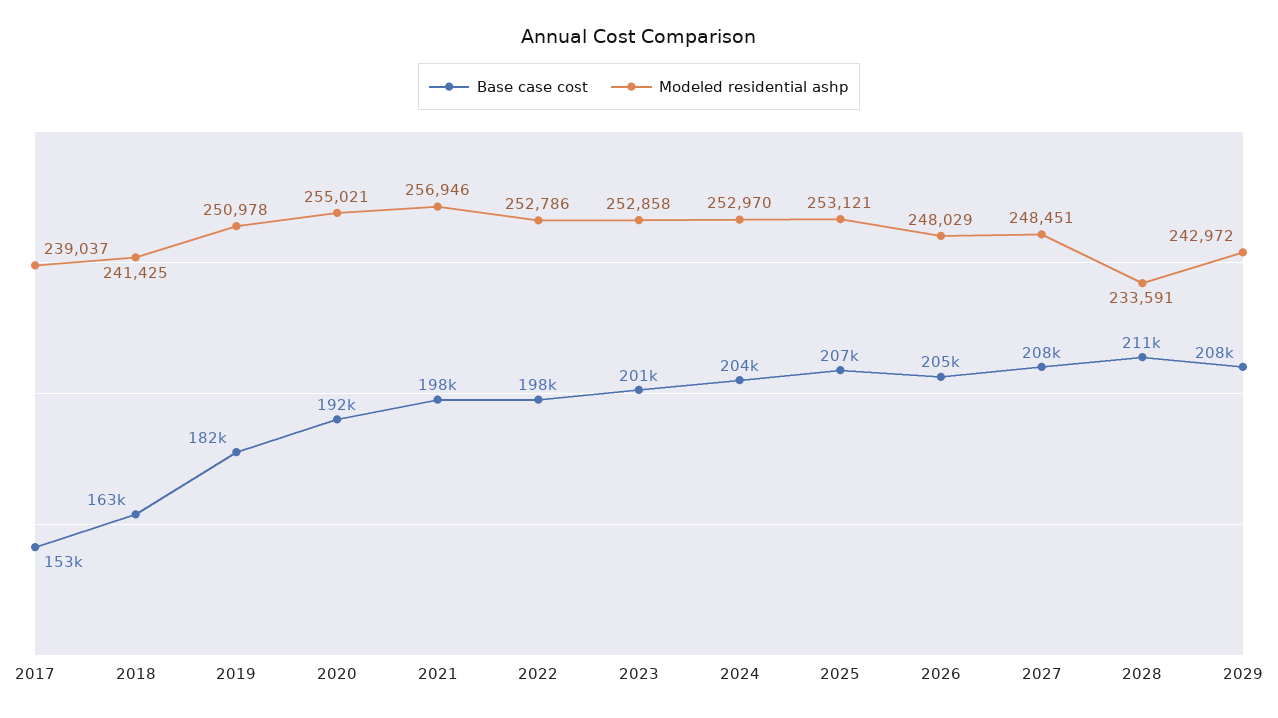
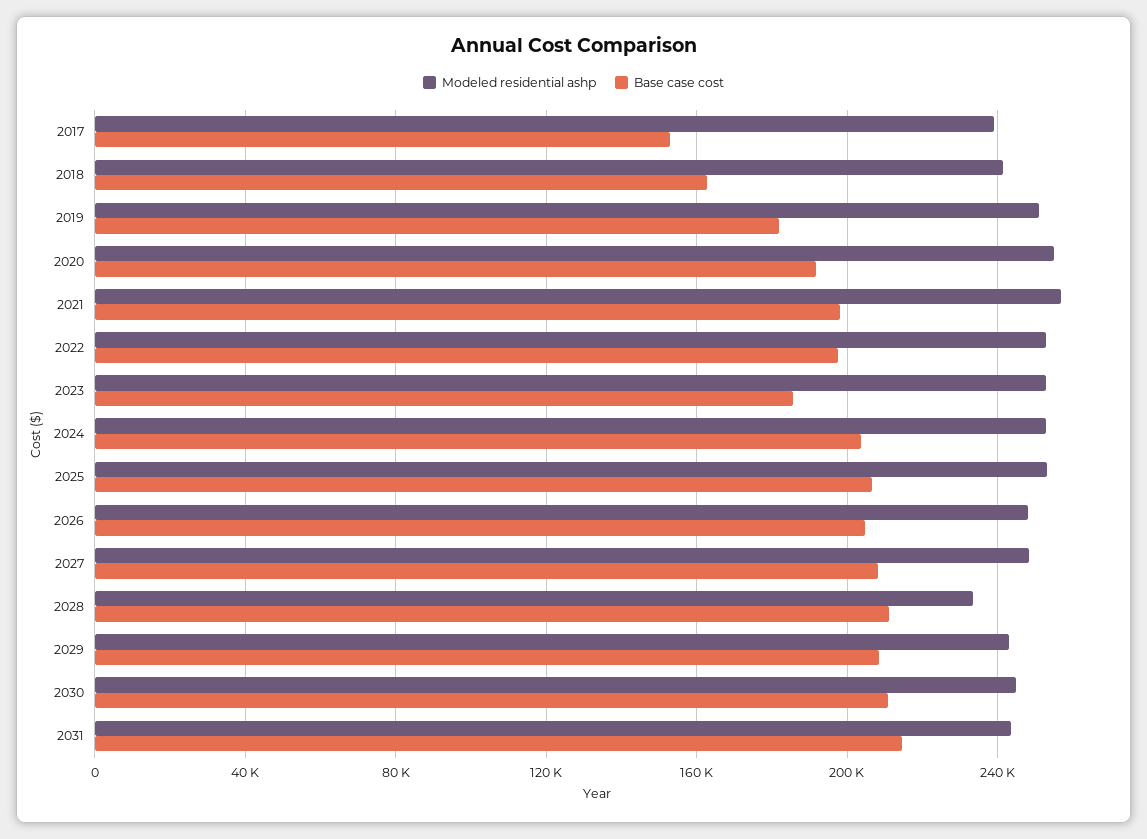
Base case cost, 2023: 201000 -> 185000
Modeled residential ashp, 2030: none -> 245000
Base case cost, 2030: none -> 210000
Modeled residential ashp, 2031: none -> 245000
Base case cost, 2031: none -> 215000

